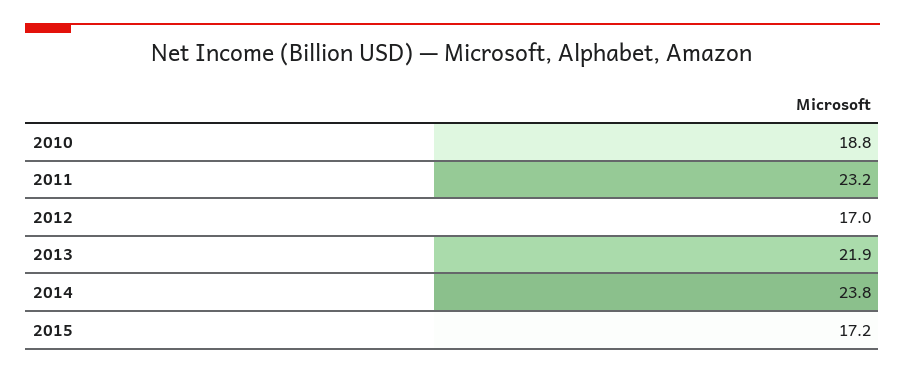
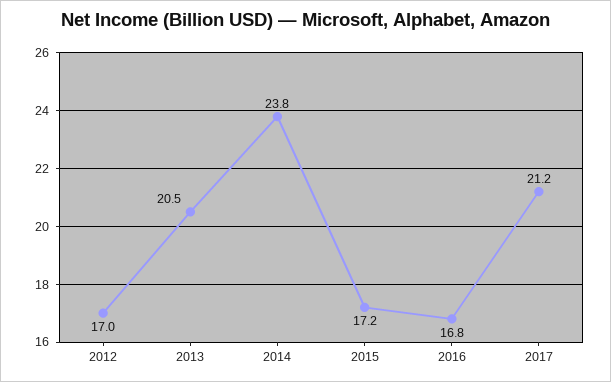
2010: 18.8 -> none
2011: 23.2 -> none
2013: 21.9 -> 20.5
2016: none -> 16.8
2017: none -> 21.2

